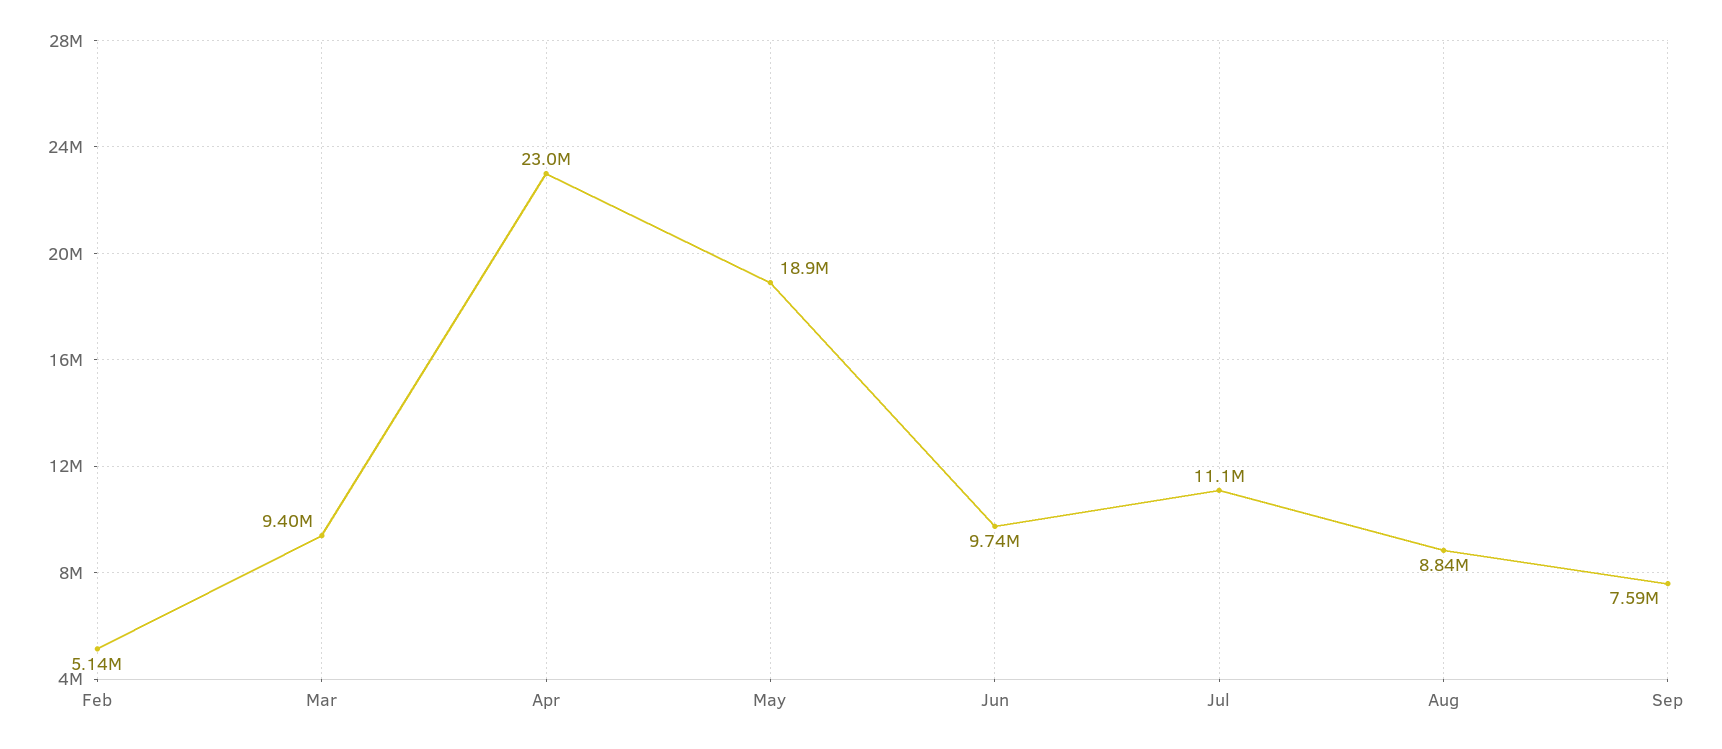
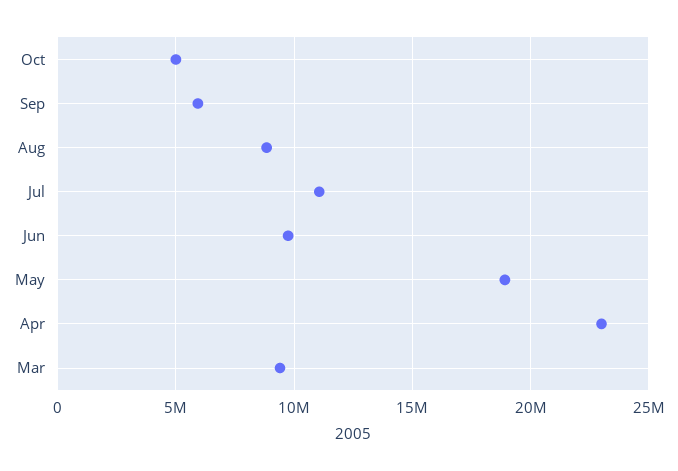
Feb: 5140000 -> none
Sep: 7590000 -> 6000000
Oct: none -> 5000000

